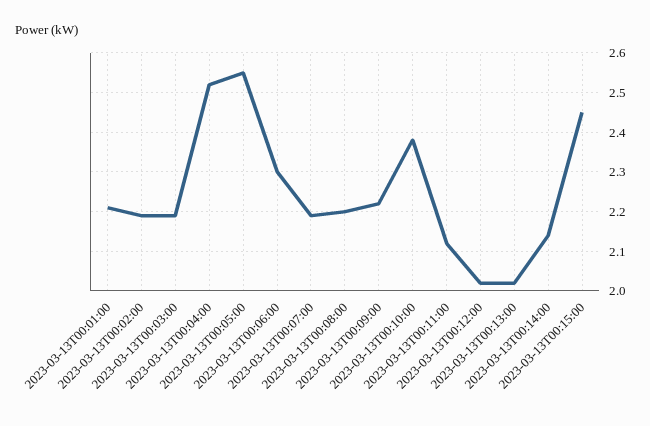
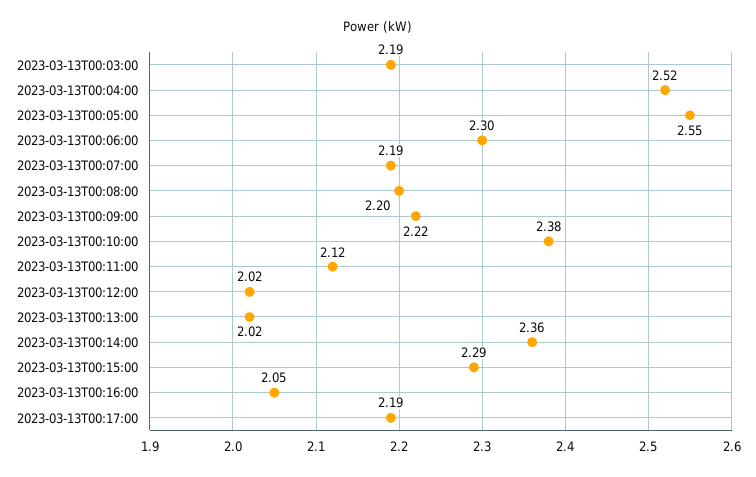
2023-03-13T00:01:00: 2.2 -> none
2023-03-13T00:02:00: 2.2 -> none
2023-03-13T00:14:00: 2.15 -> 2.36
2023-03-13T00:15:00: 2.45 -> 2.29
2023-03-13T00:16:00: none -> 2.05
2023-03-13T00:17:00: none -> 2.19

